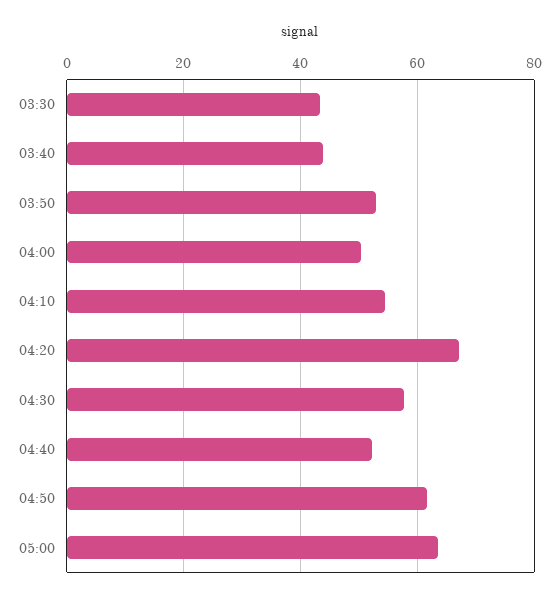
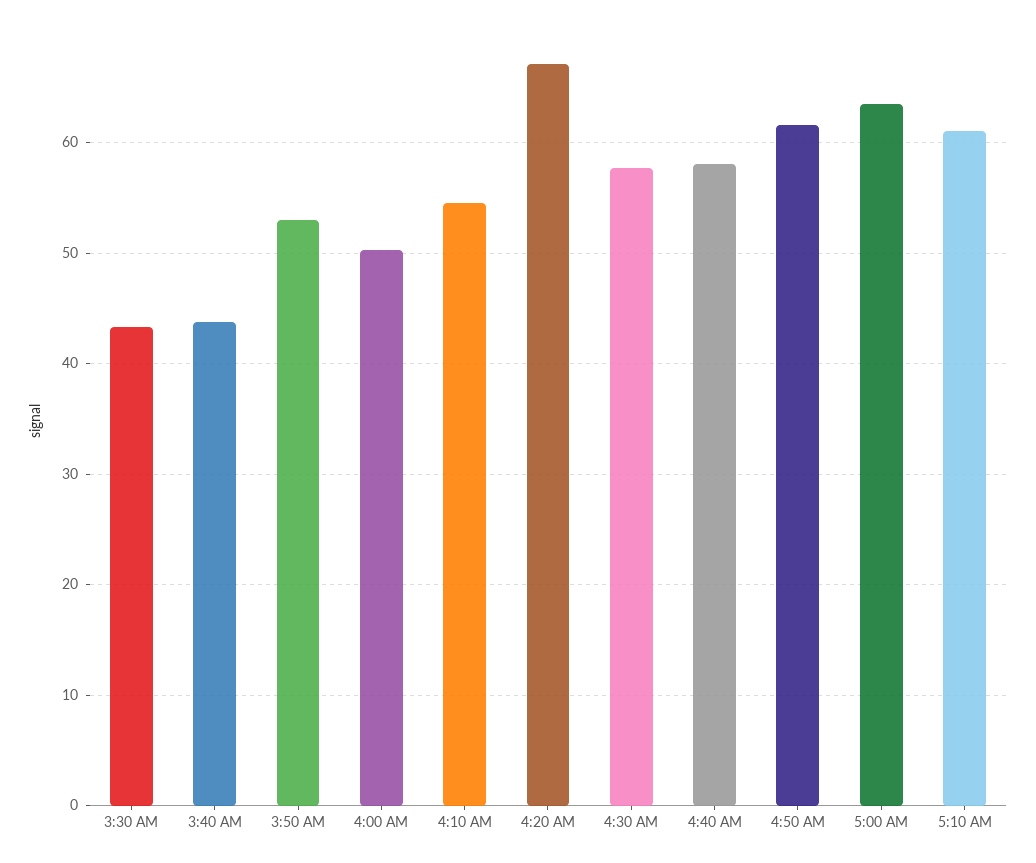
04:40: 52 -> 58
5:10 AM: none -> 61

